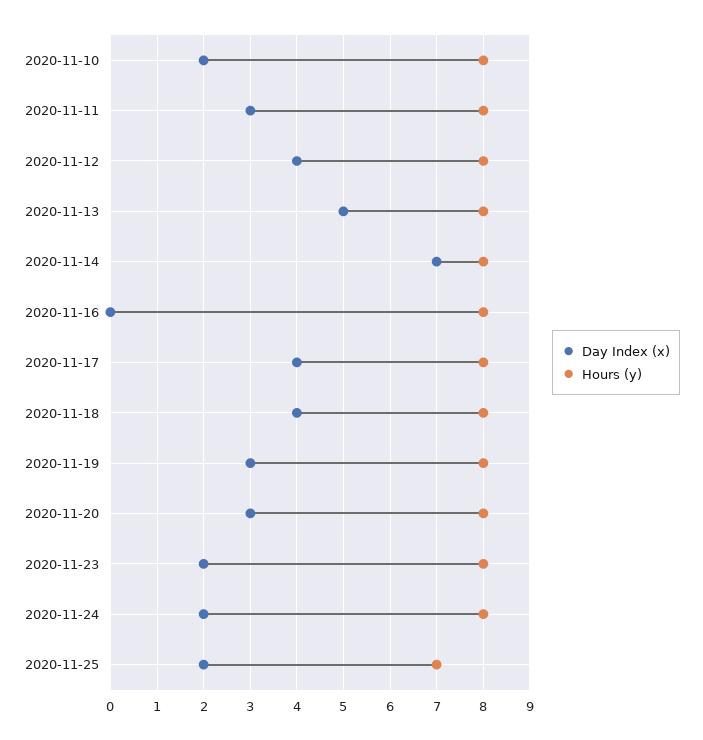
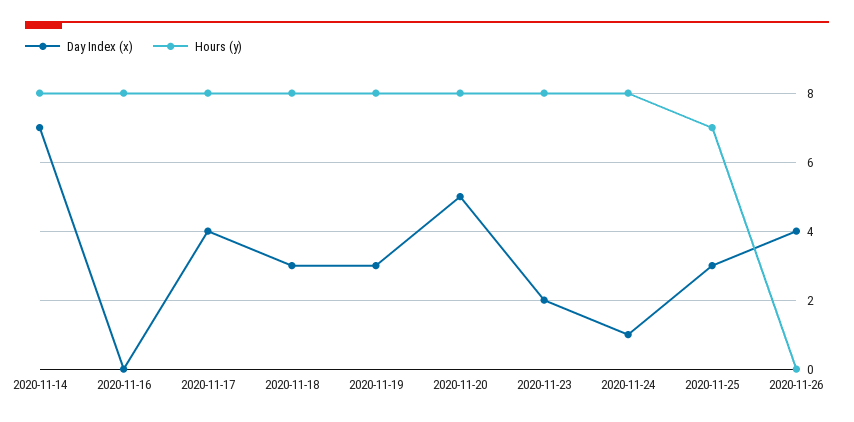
Day Index (x), 2020-11-10: 2 -> none
Hours (y), 2020-11-10: 8 -> none
Day Index (x), 2020-11-11: 3 -> none
Hours (y), 2020-11-11: 8 -> none
Day Index (x), 2020-11-12: 4 -> none
Hours (y), 2020-11-12: 8 -> none
Day Index (x), 2020-11-13: 5 -> none
Hours (y), 2020-11-13: 8 -> none
Day Index (x), 2020-11-18: 4 -> 3
Day Index (x), 2020-11-20: 3 -> 5
Day Index (x), 2020-11-24: 2 -> 1
Day Index (x), 2020-11-25: 2 -> 3
Day Index (x), 2020-11-26: none -> 4
Hours (y), 2020-11-26: none -> 0

